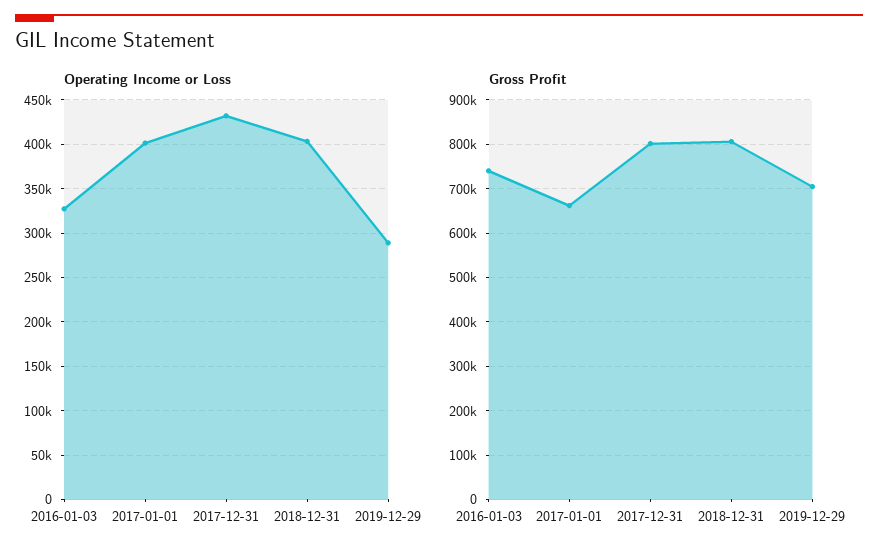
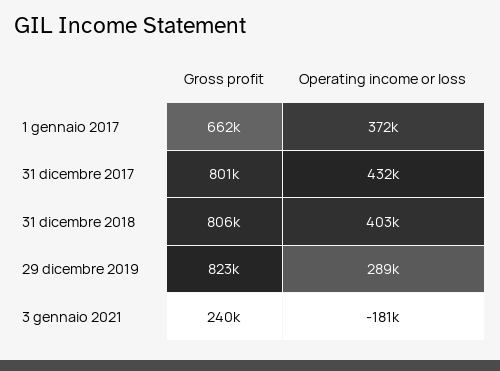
Operating Income or Loss, 2016-01-03: 330000 -> none
Operating Income or Loss, 2017-01-01: 400000 -> 372000
Gross Profit, 2016-01-03: 740000 -> none
Gross Profit, 2019-12-29: 700000 -> 823000
Gross Profit, 3 gennaio 2021: none -> 240000
Operating Income or Loss, 3 gennaio 2021: none -> -181000

